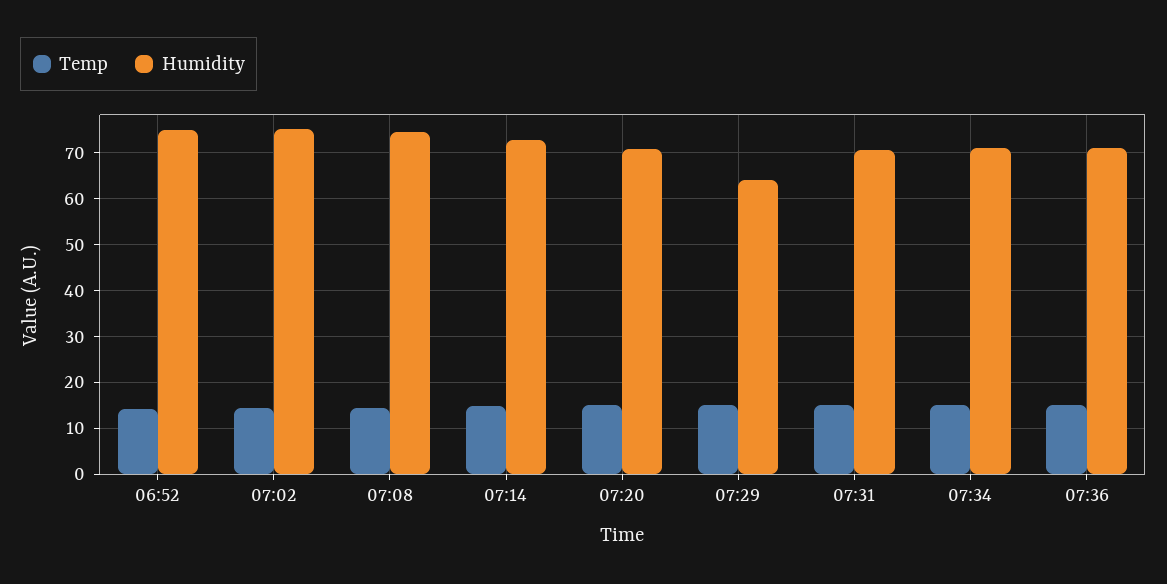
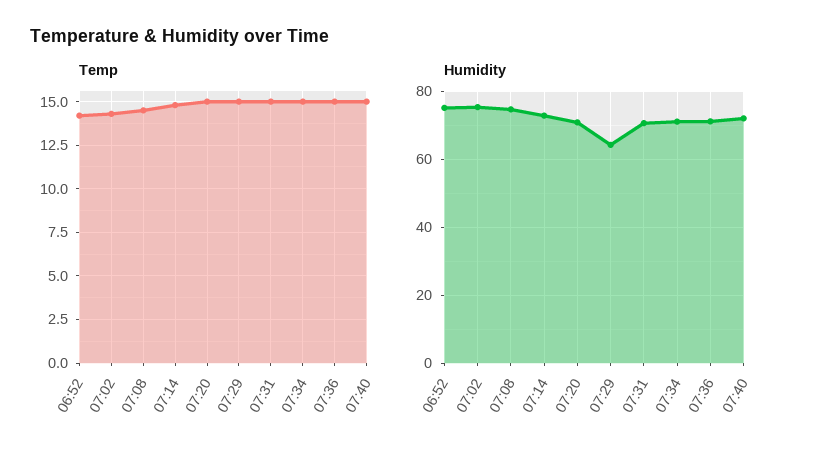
Temp, 07:40: none -> 15
Humidity, 07:40: none -> 72

